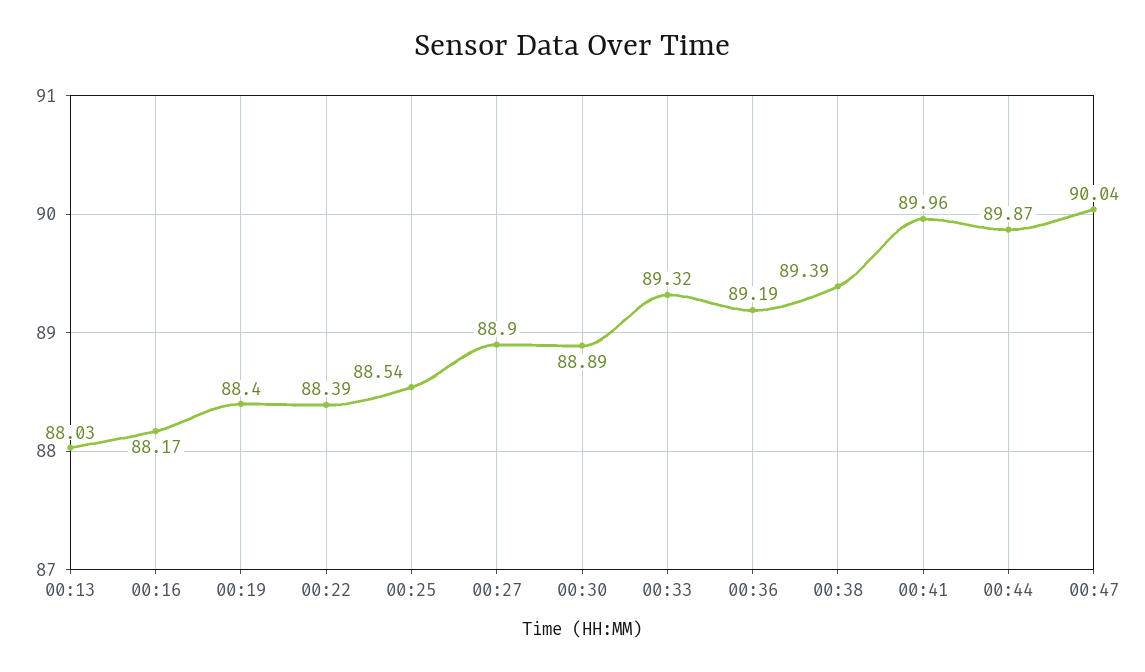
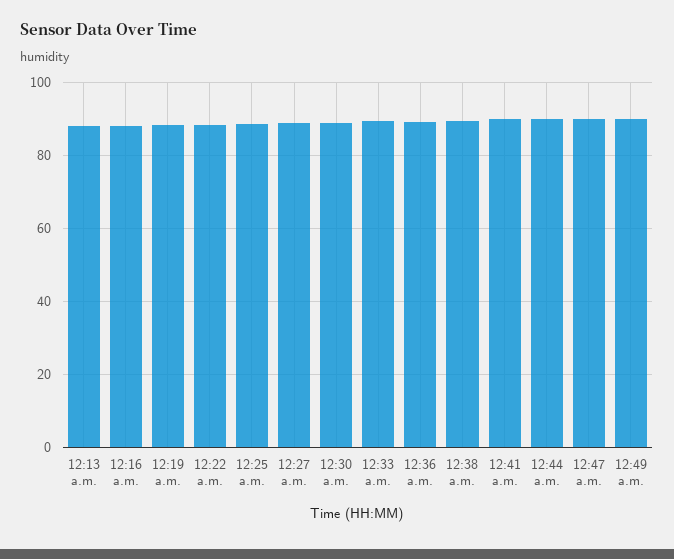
12:49 a.m.: none -> 90

